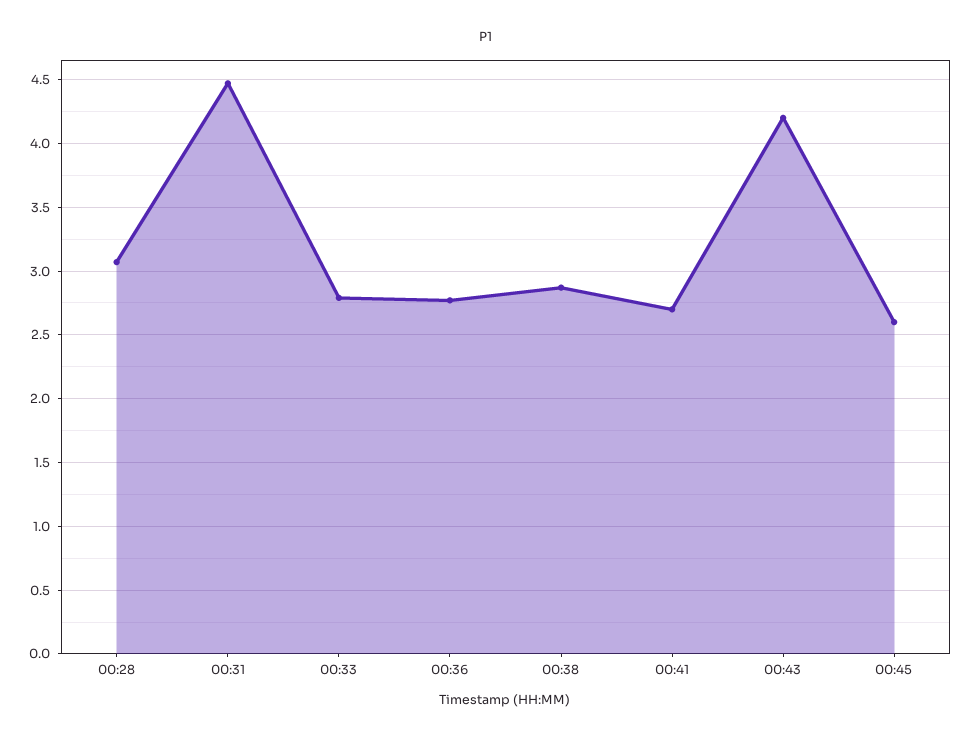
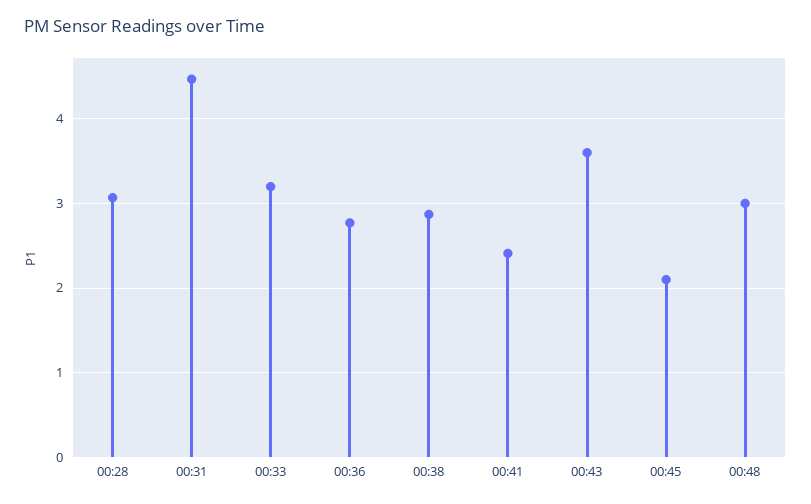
00:33: 2.8 -> 3.2
00:41: 2.7 -> 2.4
00:43: 4.2 -> 3.6
00:45: 2.6 -> 2.1
00:48: none -> 3

